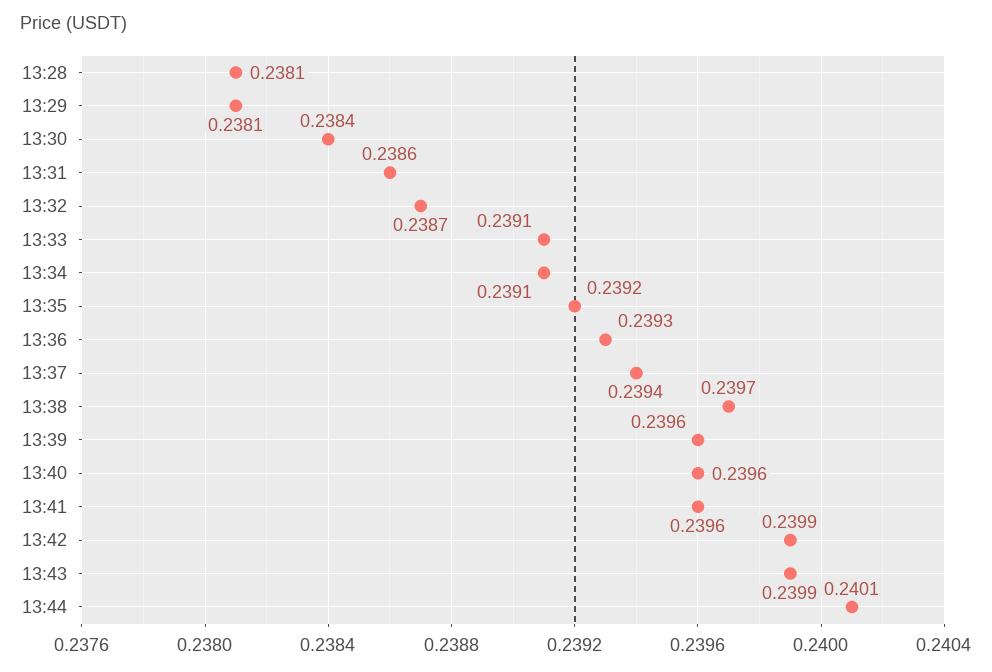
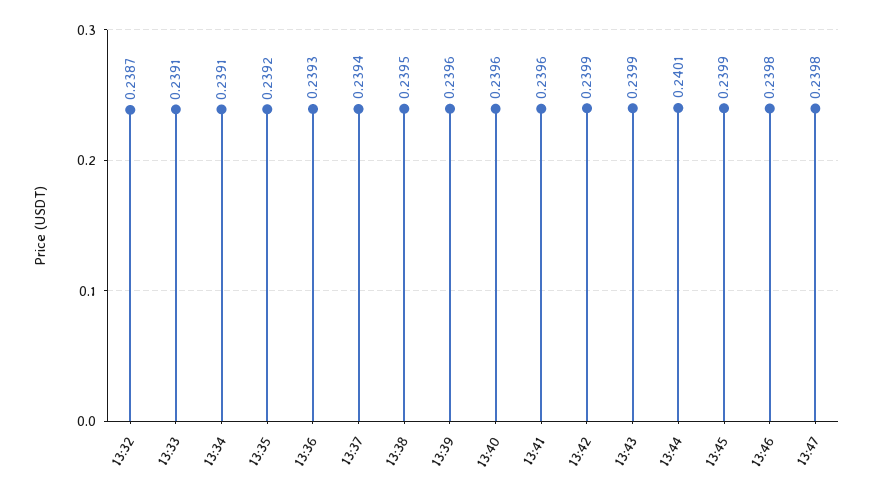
13:28: 0.2381 -> none
13:29: 0.2381 -> none
13:30: 0.2384 -> none
13:31: 0.2386 -> none
13:38: 0.2397 -> 0.2395
13:45: none -> 0.2399
13:46: none -> 0.2398
13:47: none -> 0.2398

